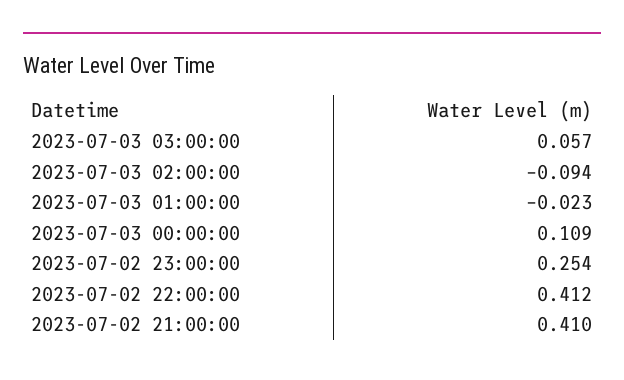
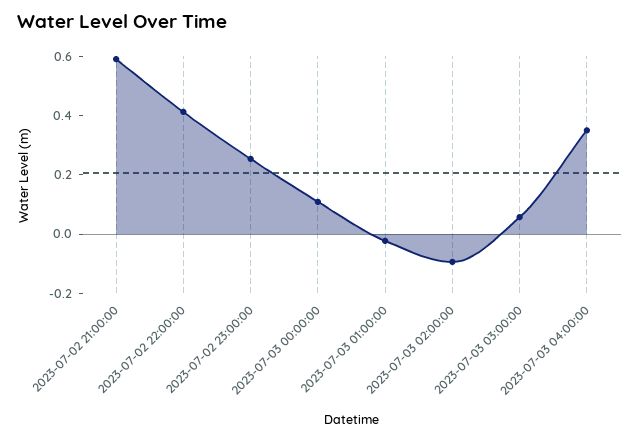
2023-07-02 21:00:00: 0.41 -> 0.6
2023-07-03 04:00:00: none -> 0.35

